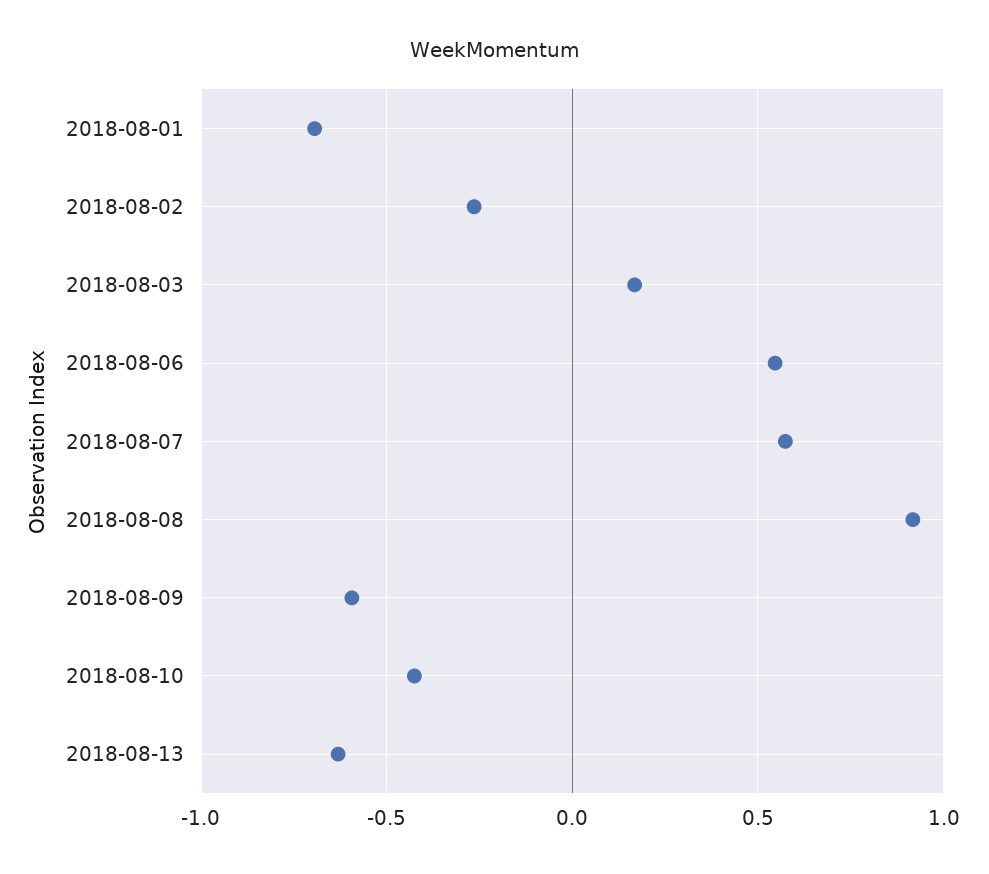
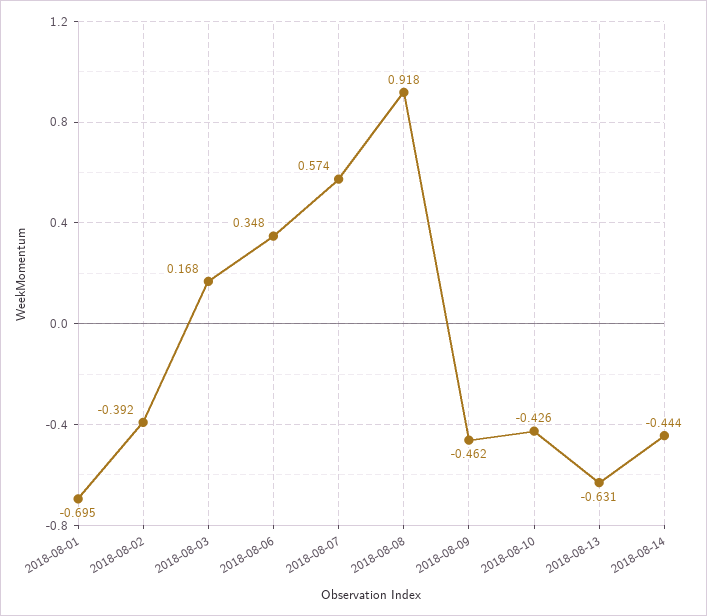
2018-08-02: -0.25 -> -0.392
2018-08-06: 0.55 -> 0.348
2018-08-09: -0.6 -> -0.462
2018-08-14: none -> -0.444

